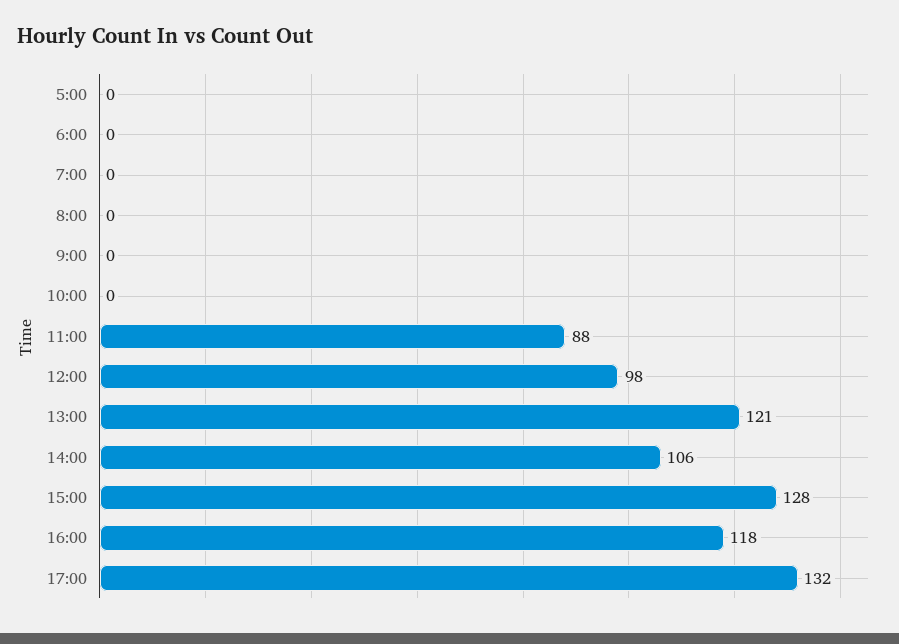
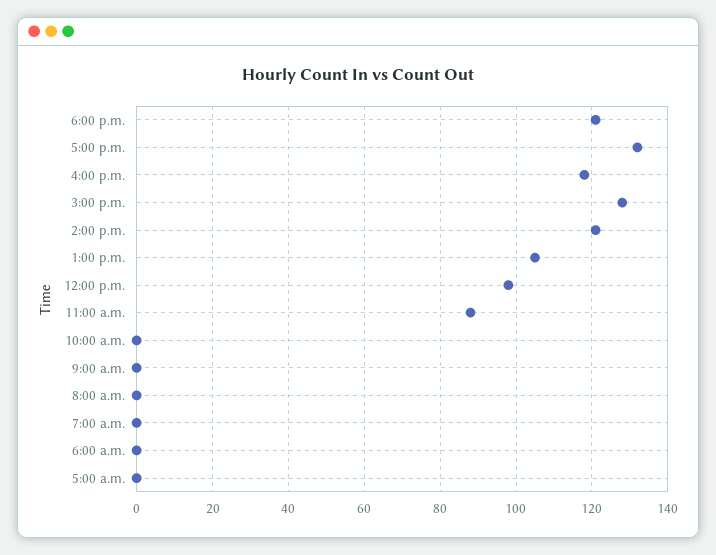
13:00: 121 -> 105
14:00: 106 -> 120
6:00 p.m.: none -> 120

